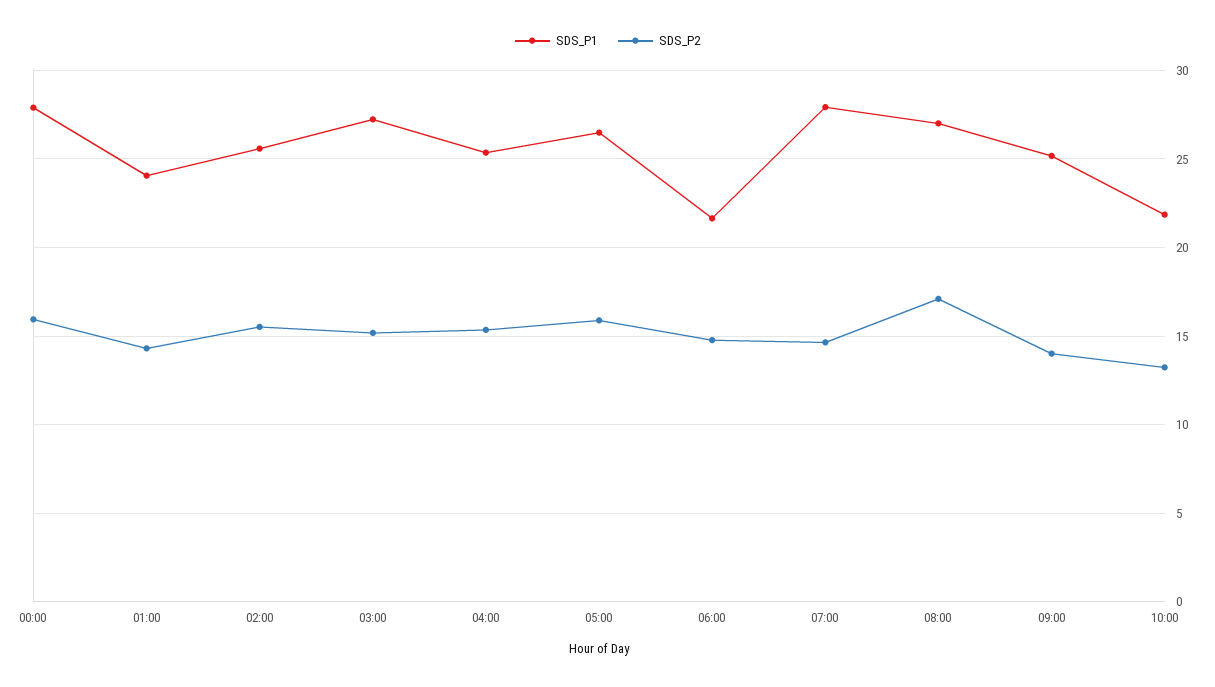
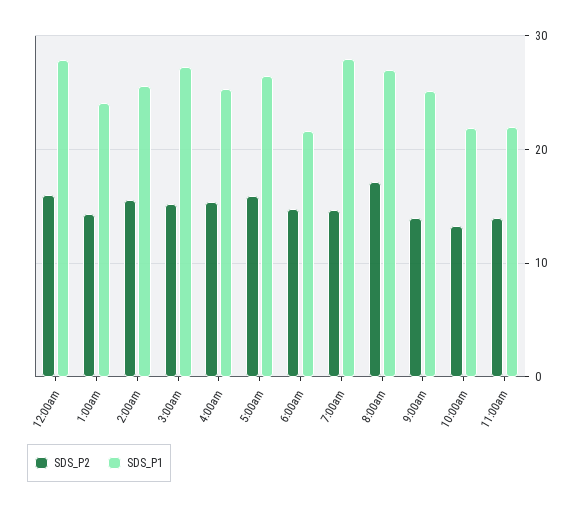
SDS_P2, 11:00am: none -> 14
SDS_P1, 11:00am: none -> 22

